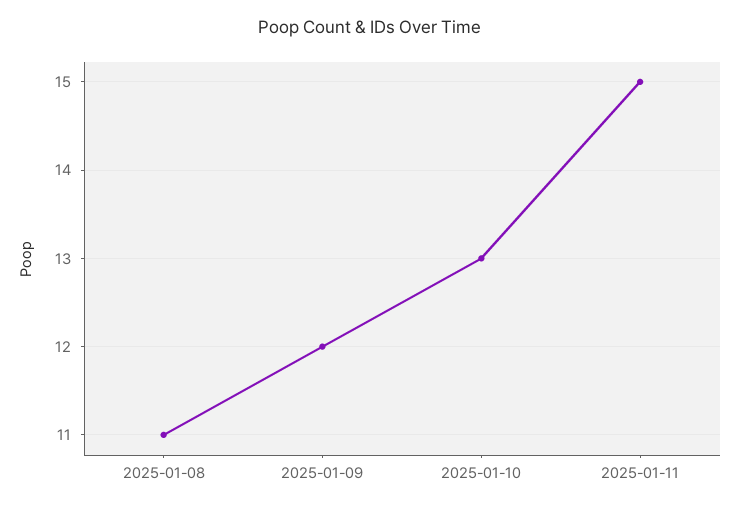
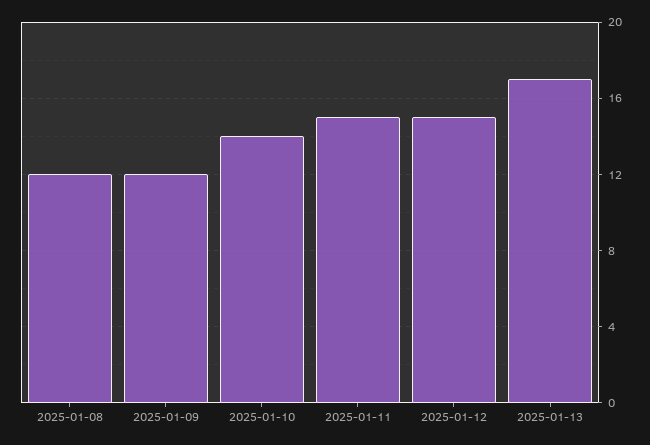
2025-01-08: 11 -> 12
2025-01-10: 13 -> 14
2025-01-12: none -> 15
2025-01-13: none -> 17

